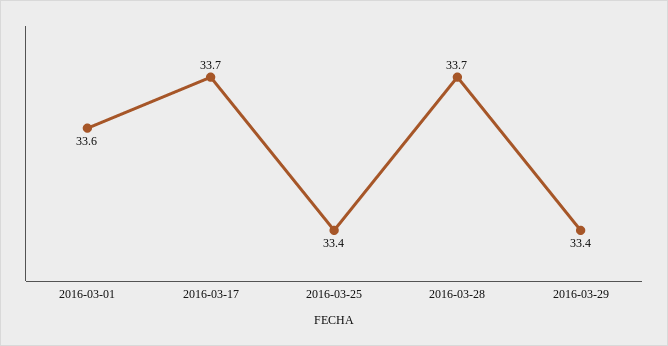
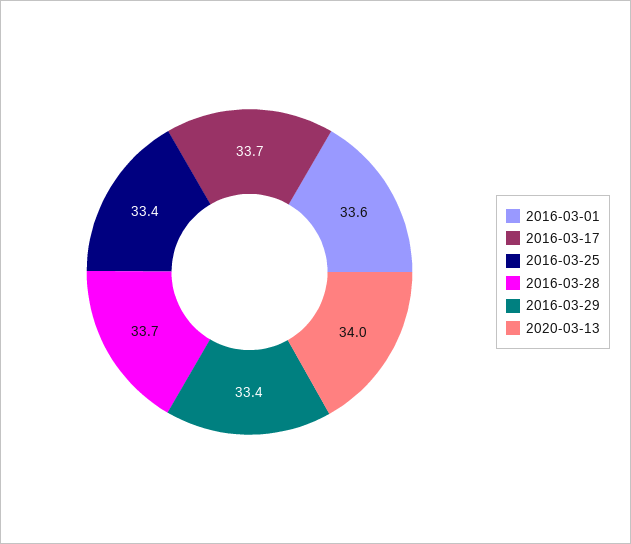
2020-03-13: none -> 34

